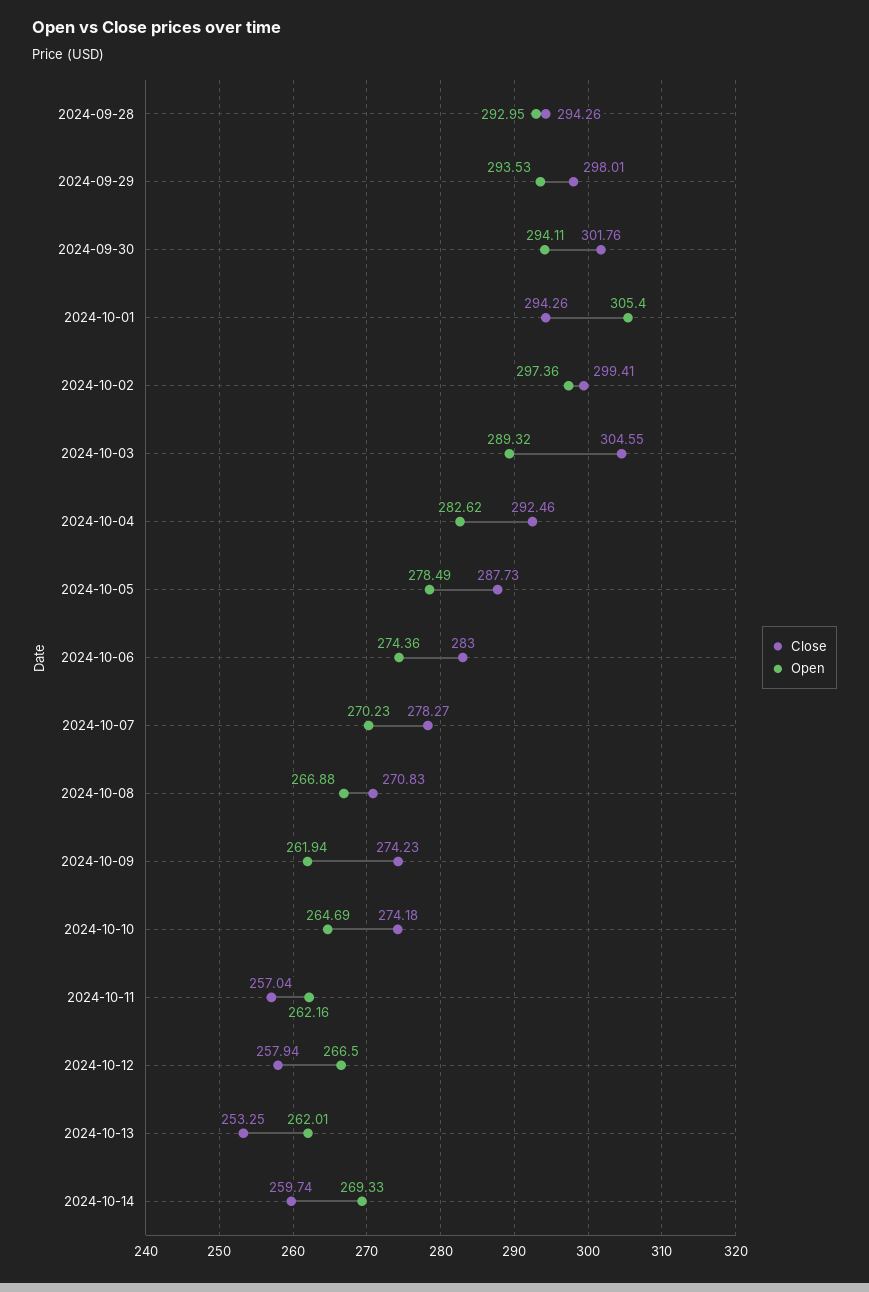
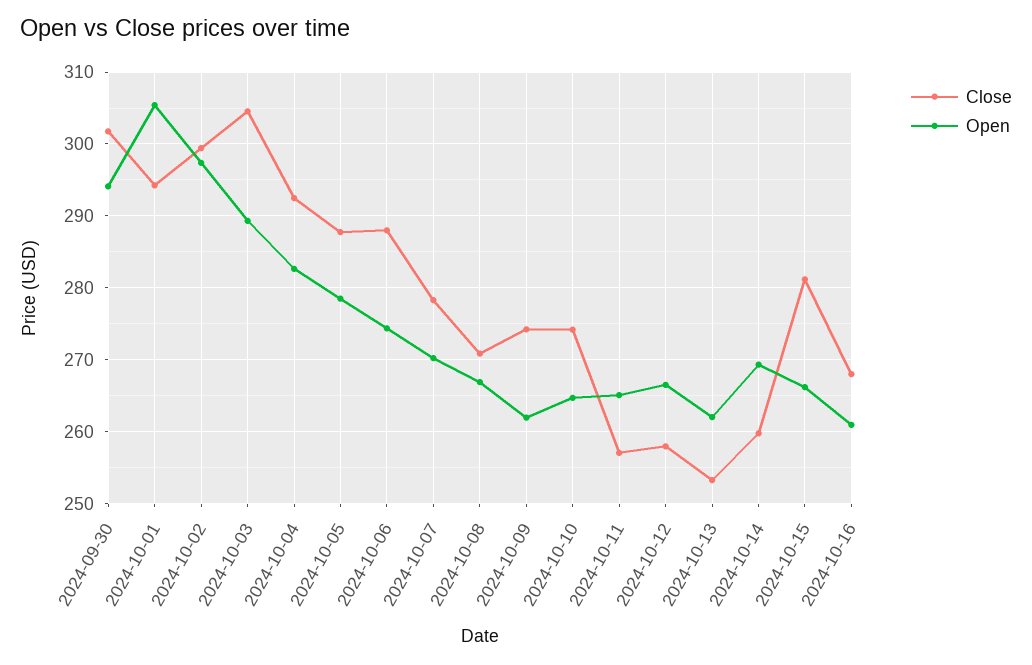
Close, 2024-09-28: 294.26 -> none
Open, 2024-09-28: 292.95 -> none
Close, 2024-09-29: 298.01 -> none
Open, 2024-09-29: 293.53 -> none
Close, 2024-10-06: 283 -> 288
Open, 2024-10-11: 262.16 -> 265
Close, 2024-10-15: none -> 281
Open, 2024-10-15: none -> 266
Close, 2024-10-16: none -> 268
Open, 2024-10-16: none -> 261

